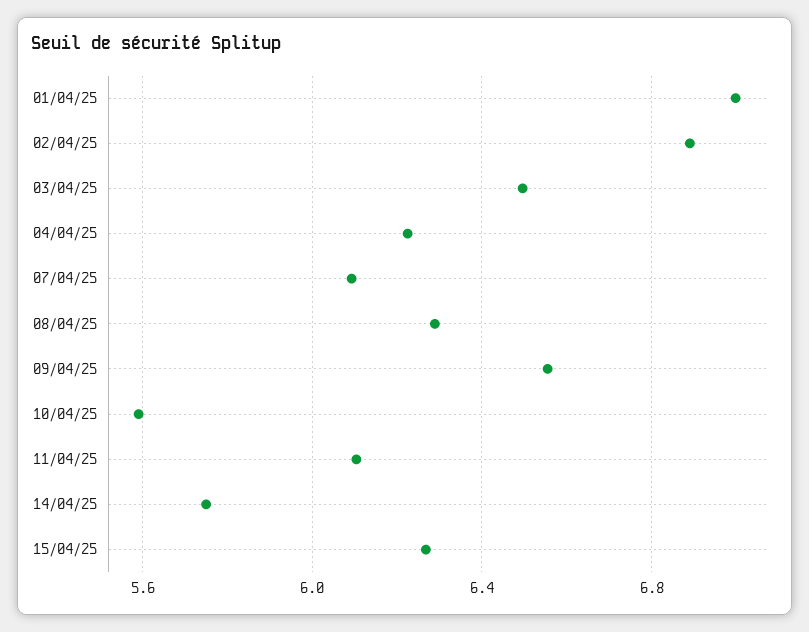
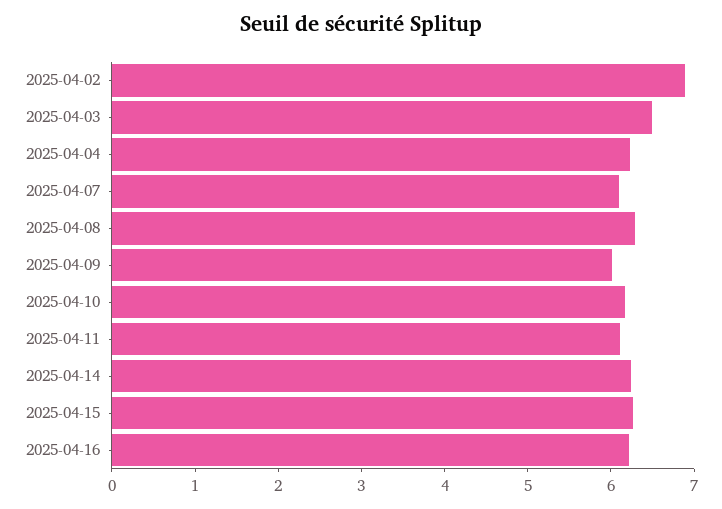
01/04/25: 7 -> none
09/04/25: 6.55 -> 6
10/04/25: 5.6 -> 6.2
14/04/25: 5.75 -> 6.2
2025-04-16: none -> 6.2

